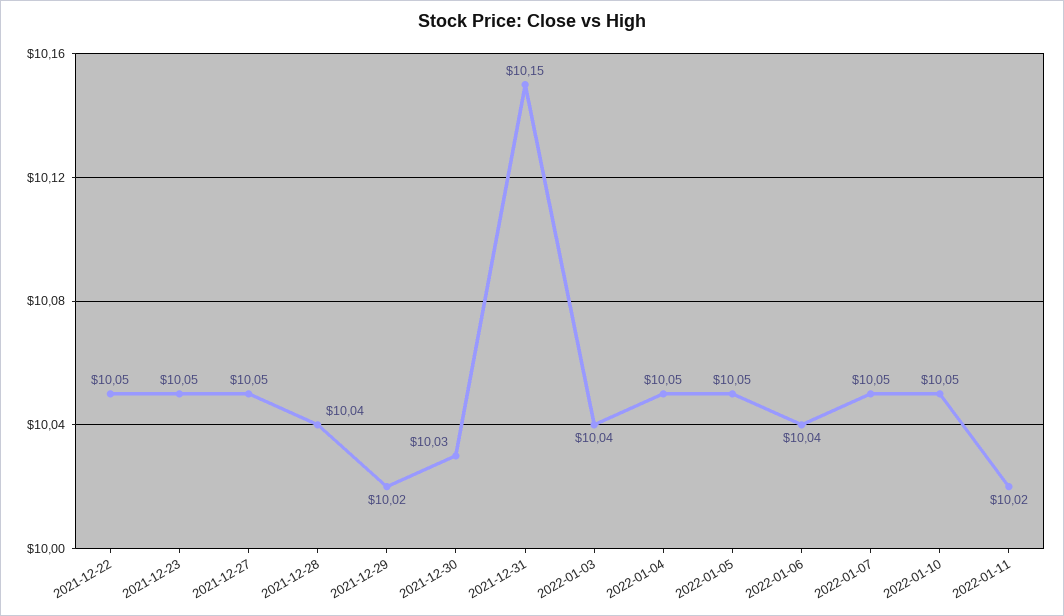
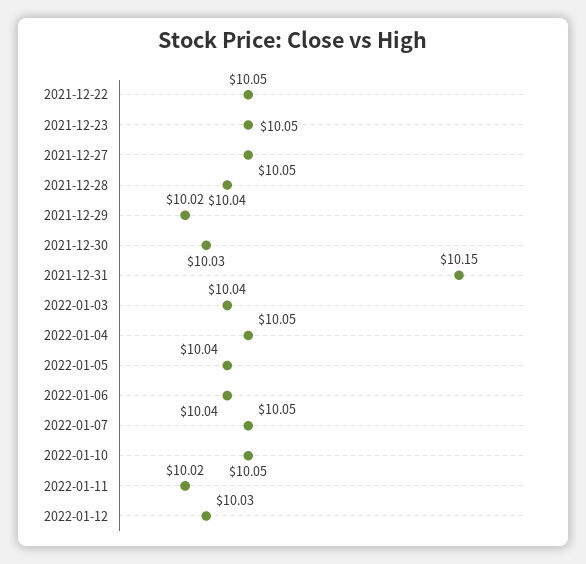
2022-01-05: 10.05 -> 10.04
2022-01-12: none -> 10.03

